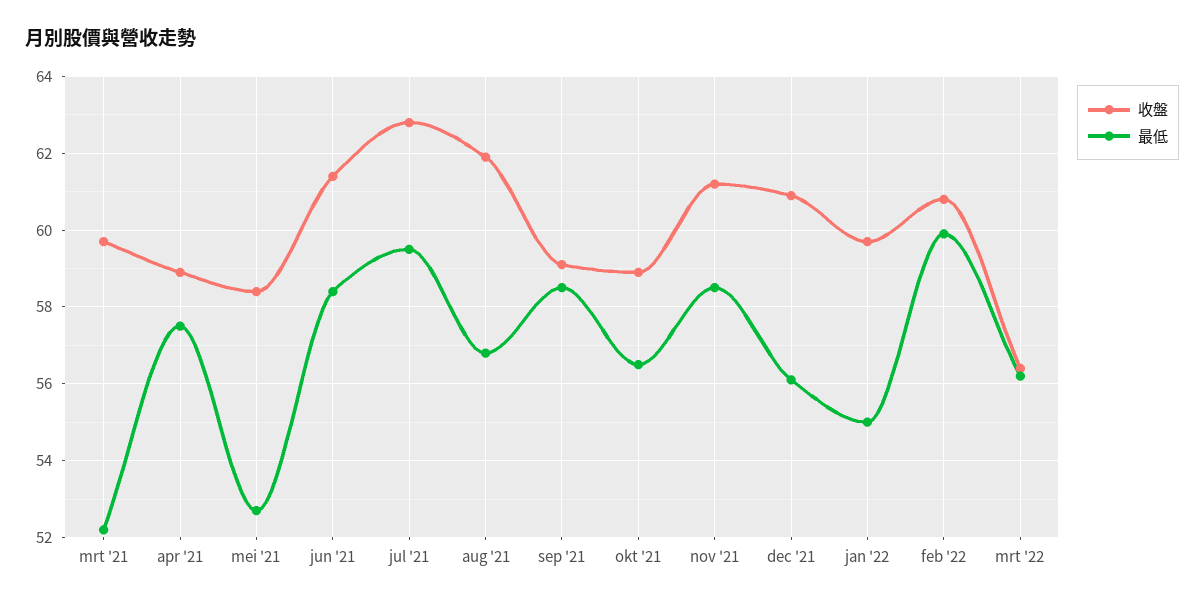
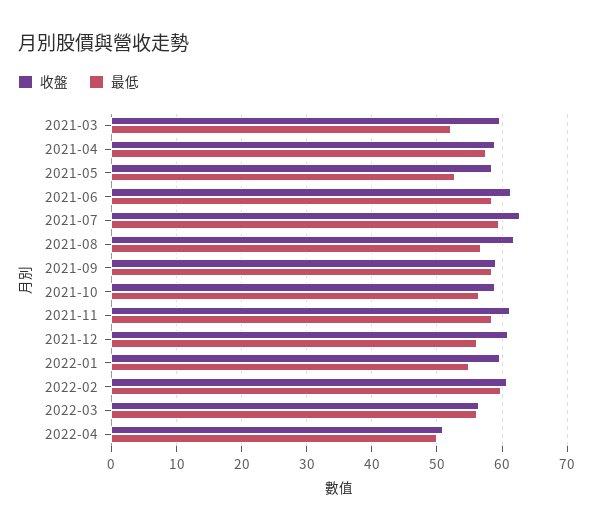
收盤, 2022-04: none -> 51
最低, 2022-04: none -> 50

